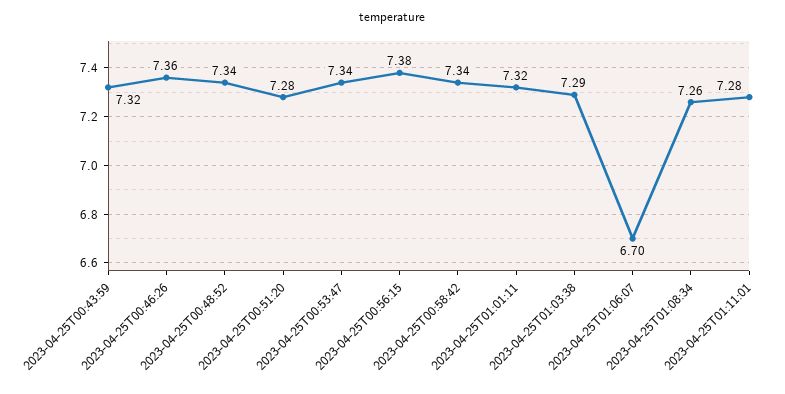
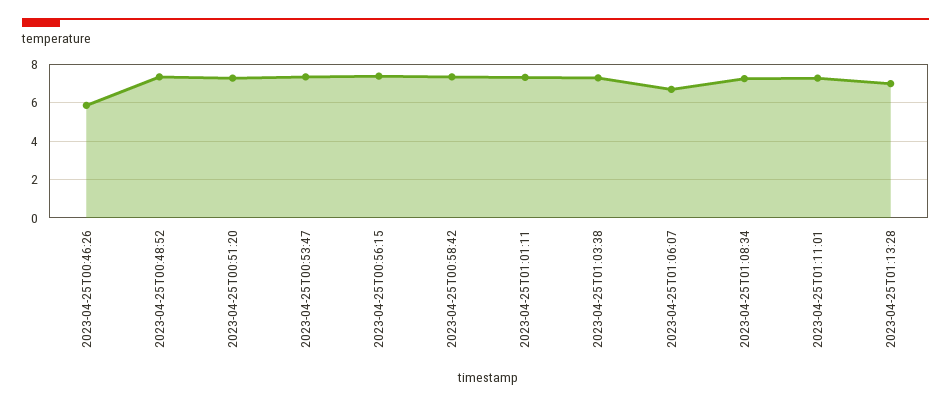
2023-04-25T00:43:59: 7.32 -> none
2023-04-25T00:46:26: 7.36 -> 6
2023-04-25T01:13:28: none -> 7

